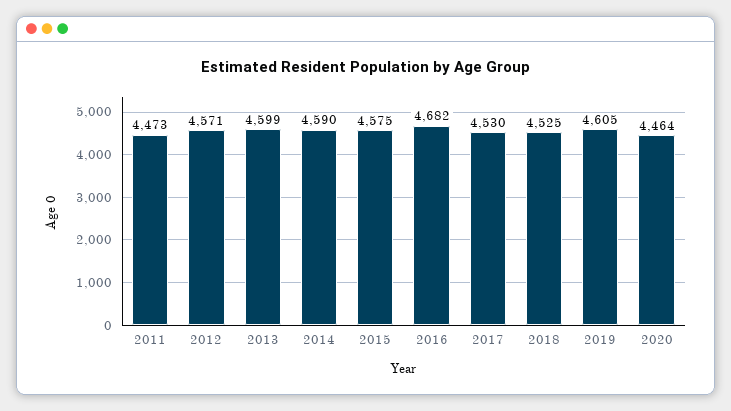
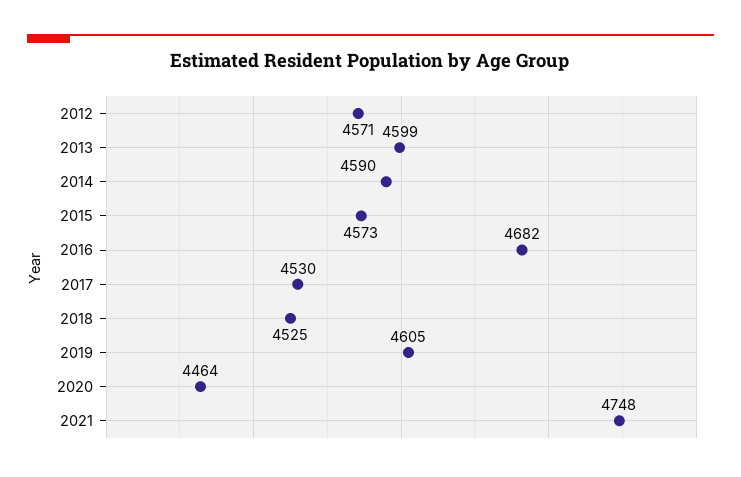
2011: 4473 -> none
2015: 4575 -> 4573
2021: none -> 4748

